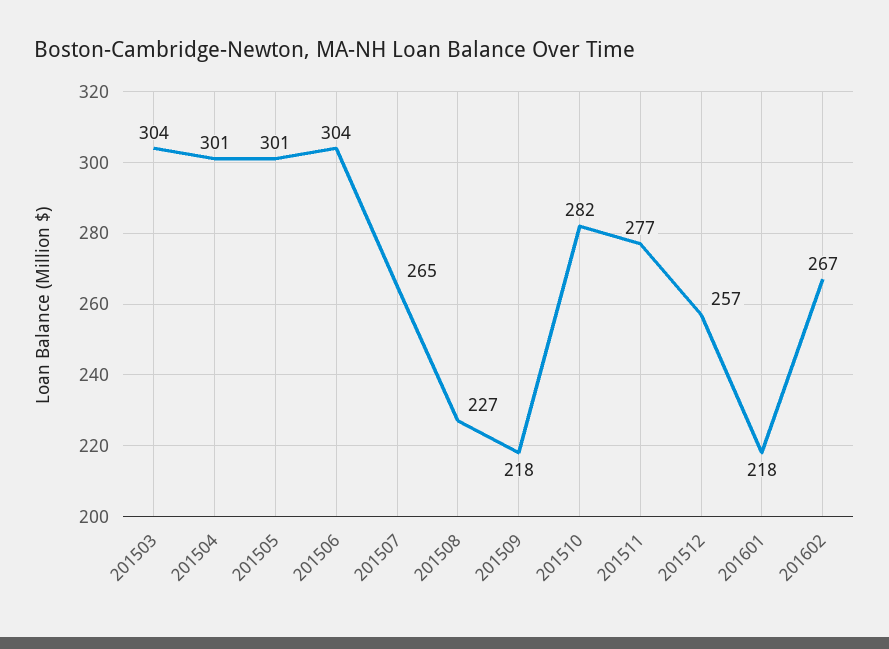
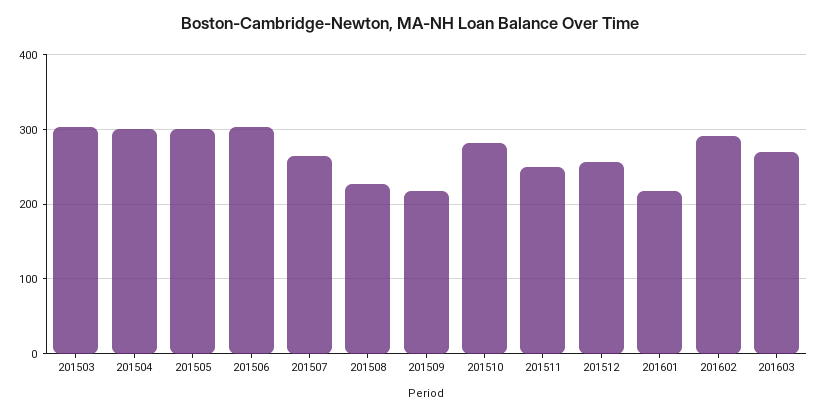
201511: 277 -> 250
201602: 267 -> 290
201603: none -> 270

